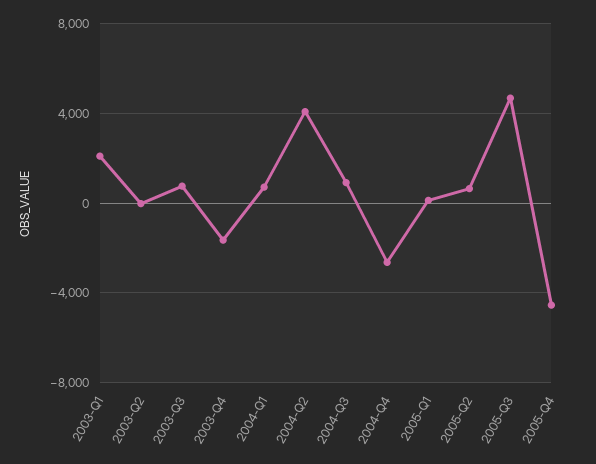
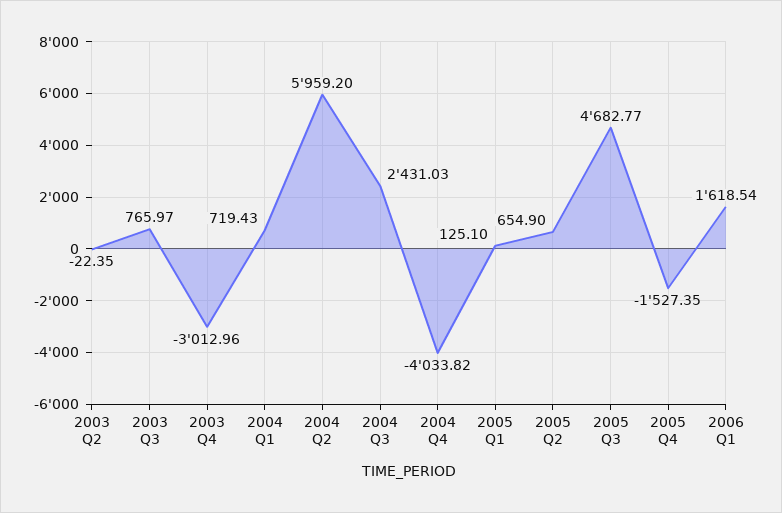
2003-Q1: 2000 -> none
2003-Q4: -1500 -> -3012.96
2004-Q2: 4000 -> 5959.2
2004-Q3: 1000 -> 2431.03
2004-Q4: -2500 -> -4033.82
2005-Q4: -4500 -> -1527.35
2006 Q1: none -> 1618.54

